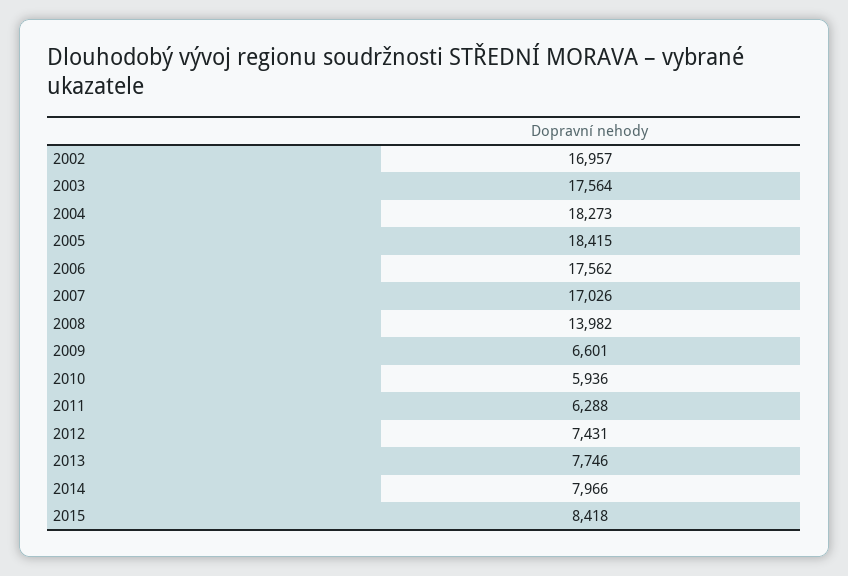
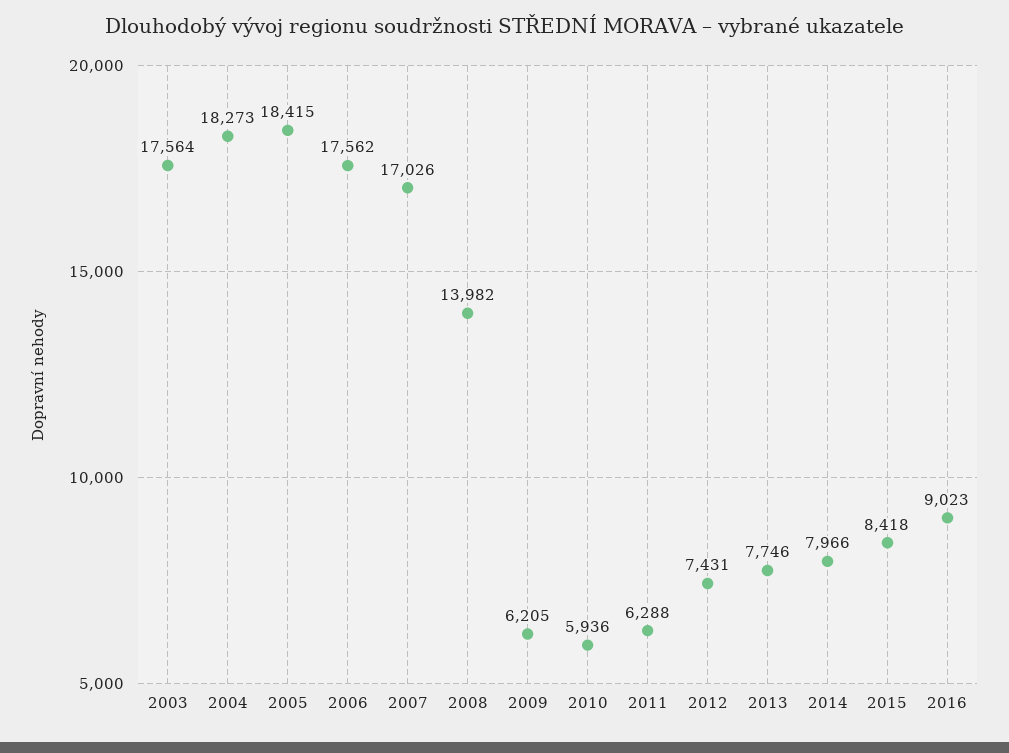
2002: 16957 -> none
2009: 6601 -> 6205
2016: none -> 9023

